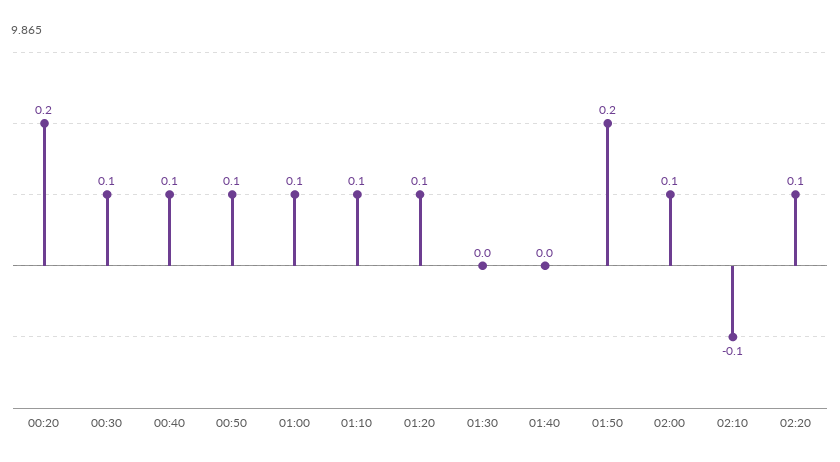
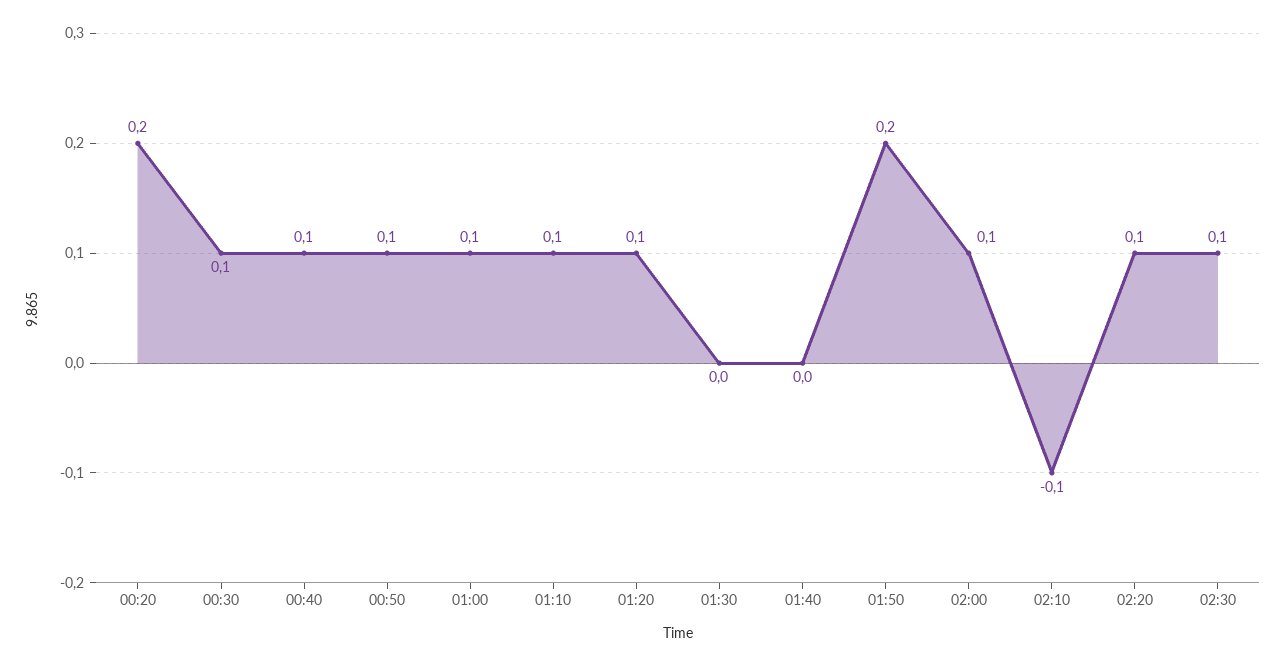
02:30: none -> 0.1

